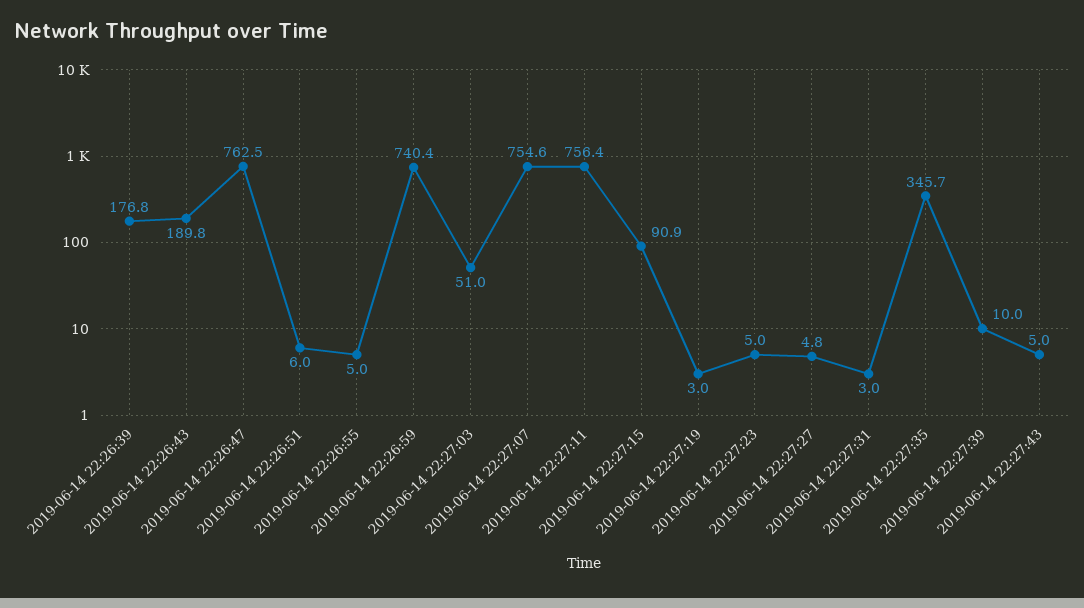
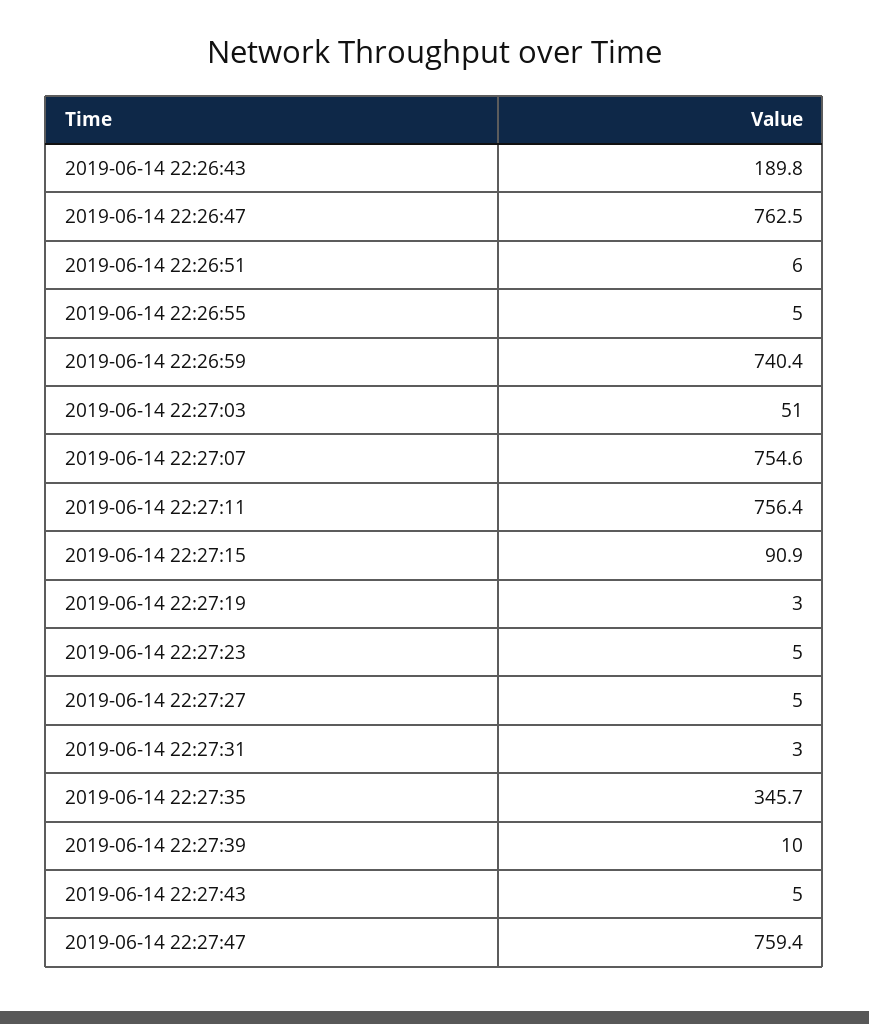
2019-06-14 22:26:39: 176.8 -> none
2019-06-14 22:27:27: 4.8 -> 5
2019-06-14 22:27:47: none -> 759.4

